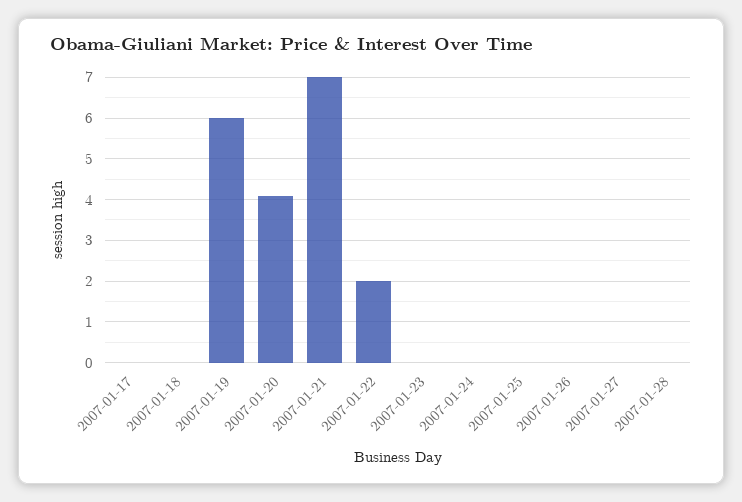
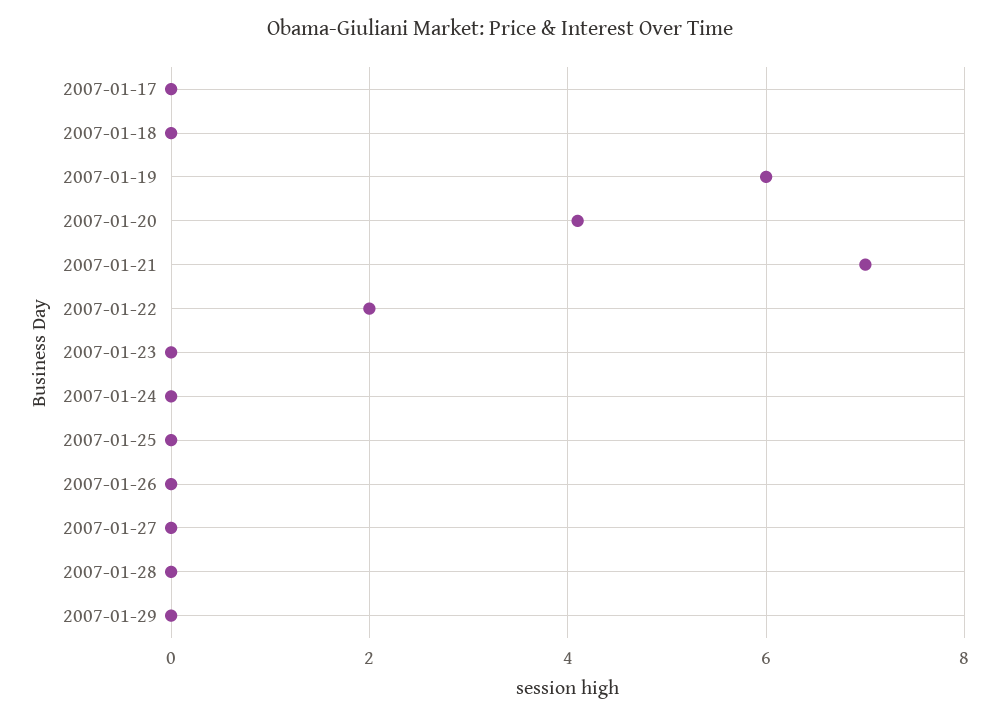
2007-01-29: none -> 0

